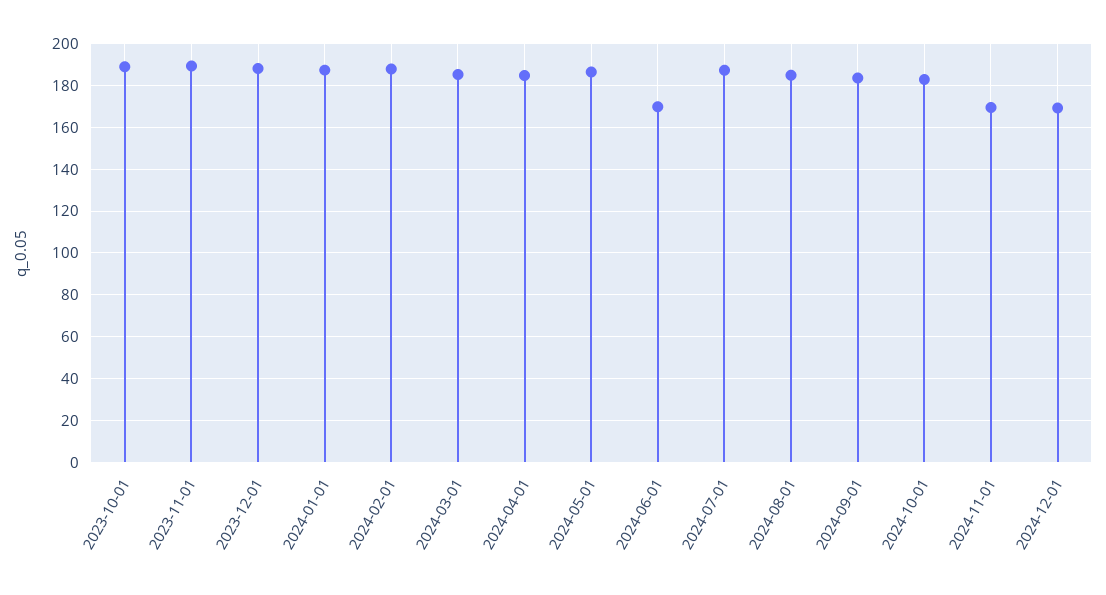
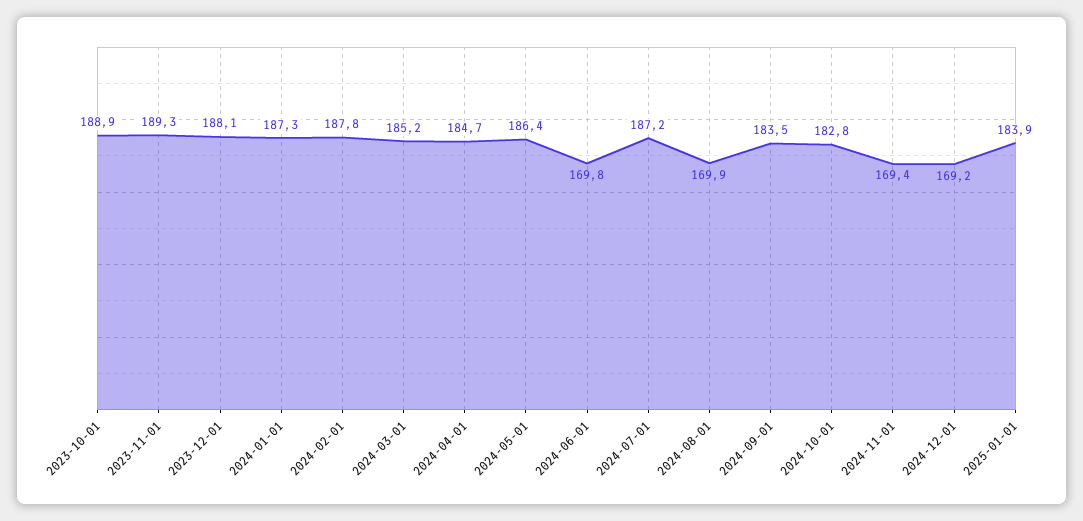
2024-08-01: 185 -> 169.9
2025-01-01: none -> 183.9

